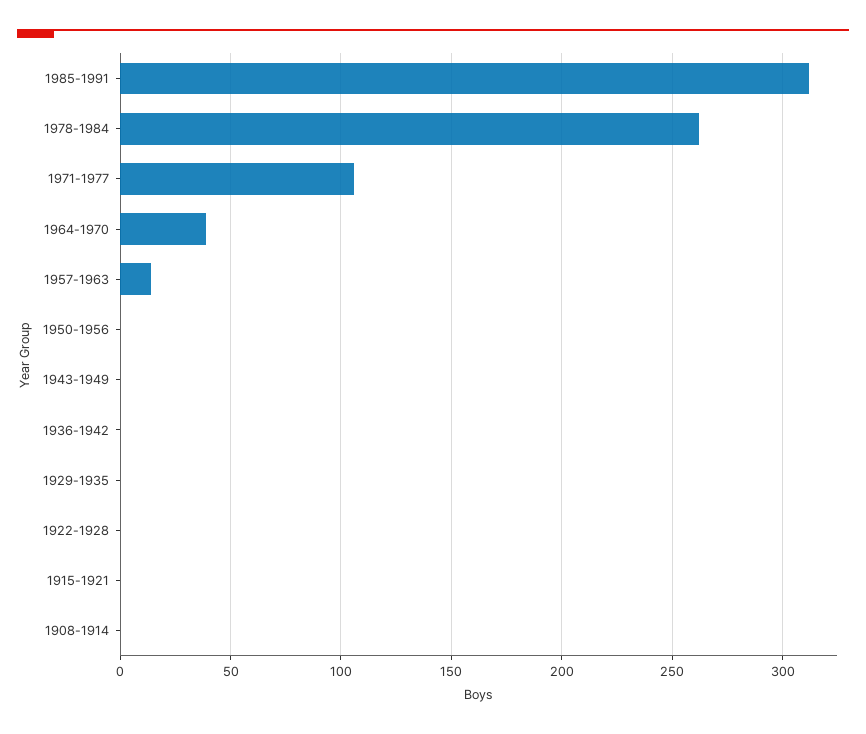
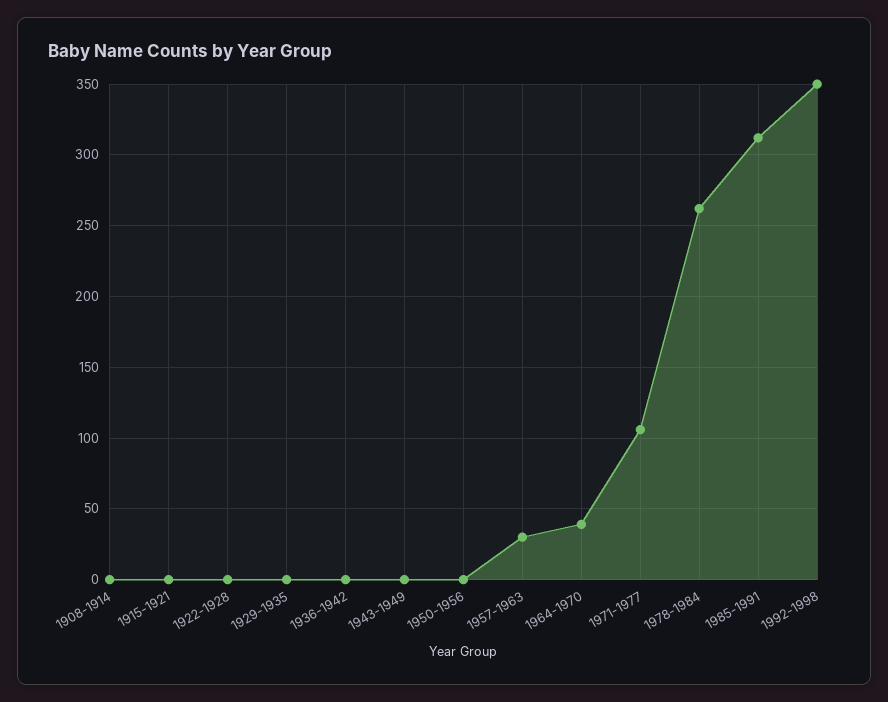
1957-1963: 15 -> 30
1992-1998: none -> 350

